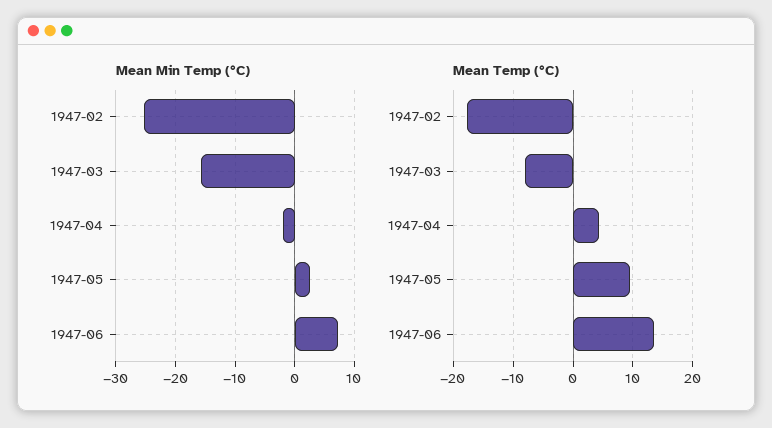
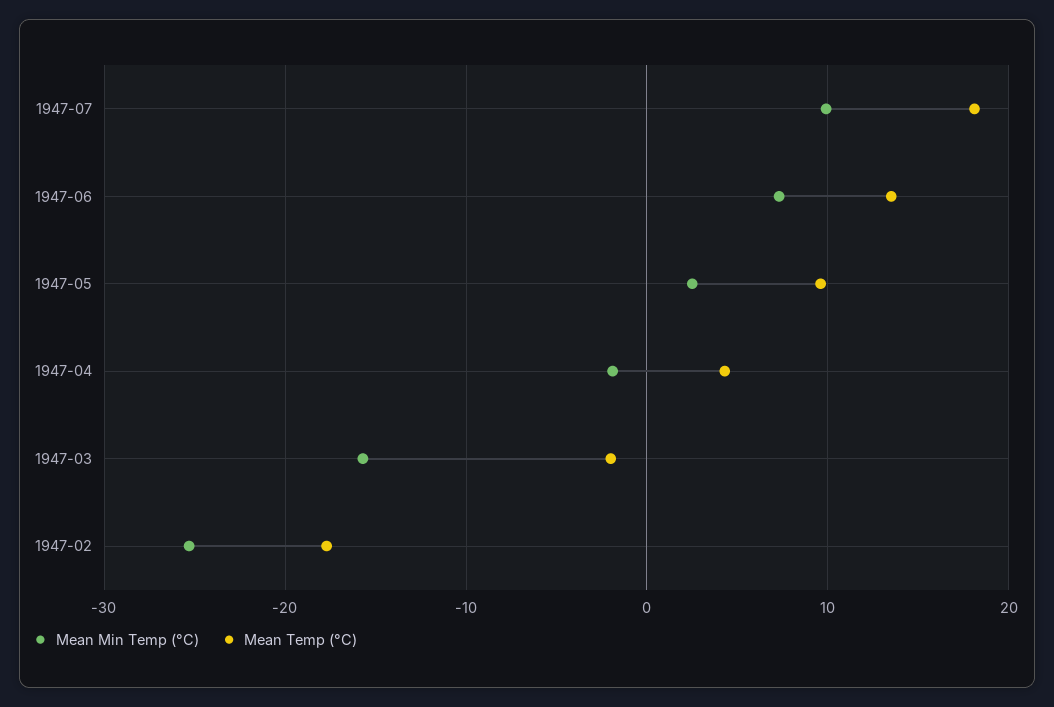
Mean Temp (°C), 1947-03: -8 -> -2
Mean Min Temp (°C), 1947-07: none -> 10
Mean Temp (°C), 1947-07: none -> 18

